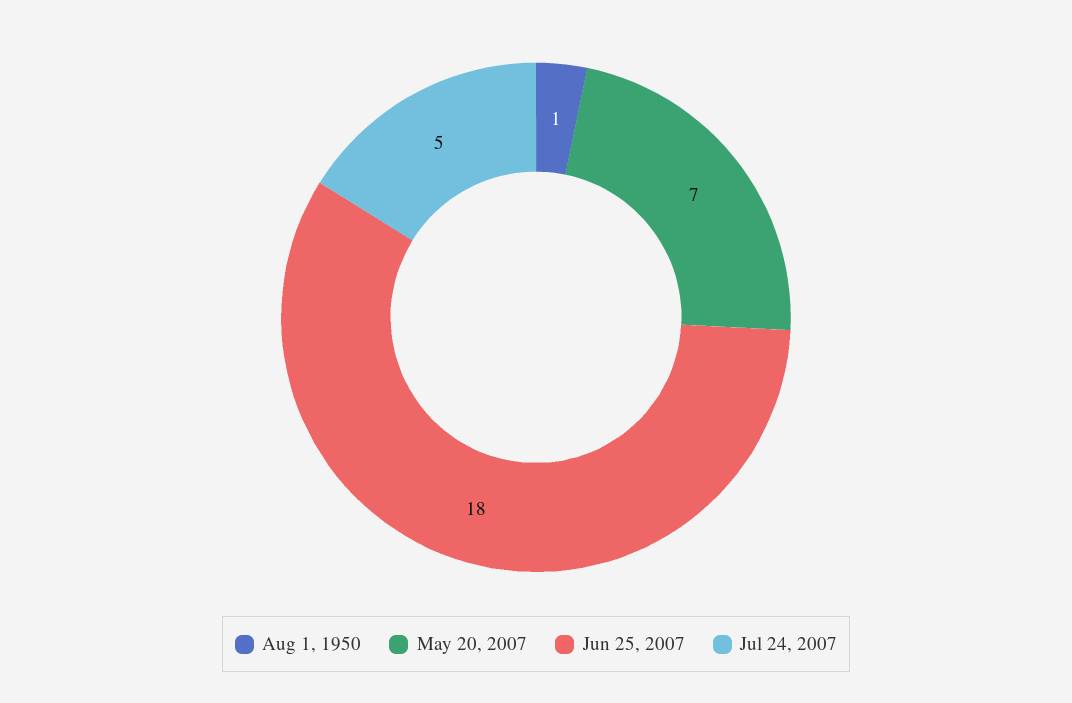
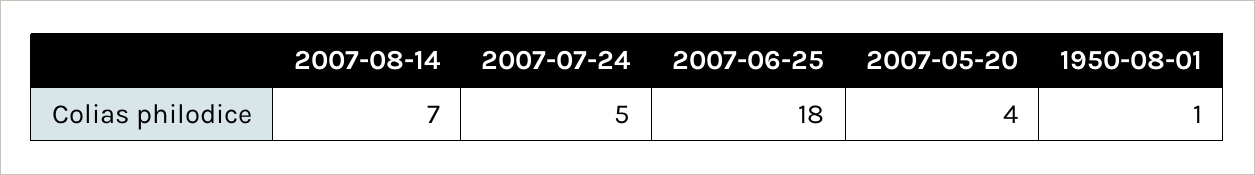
May 20, 2007: 7 -> 4
2007-08-14: none -> 7

